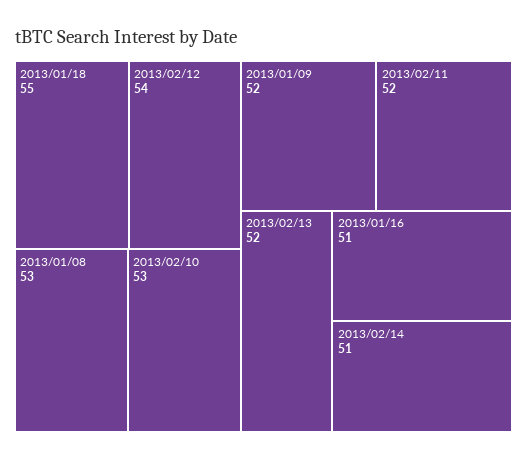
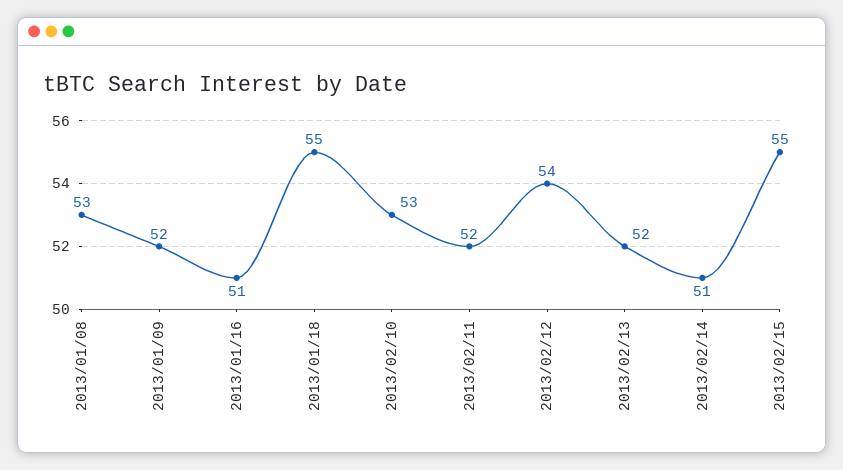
2013/02/15: none -> 55

